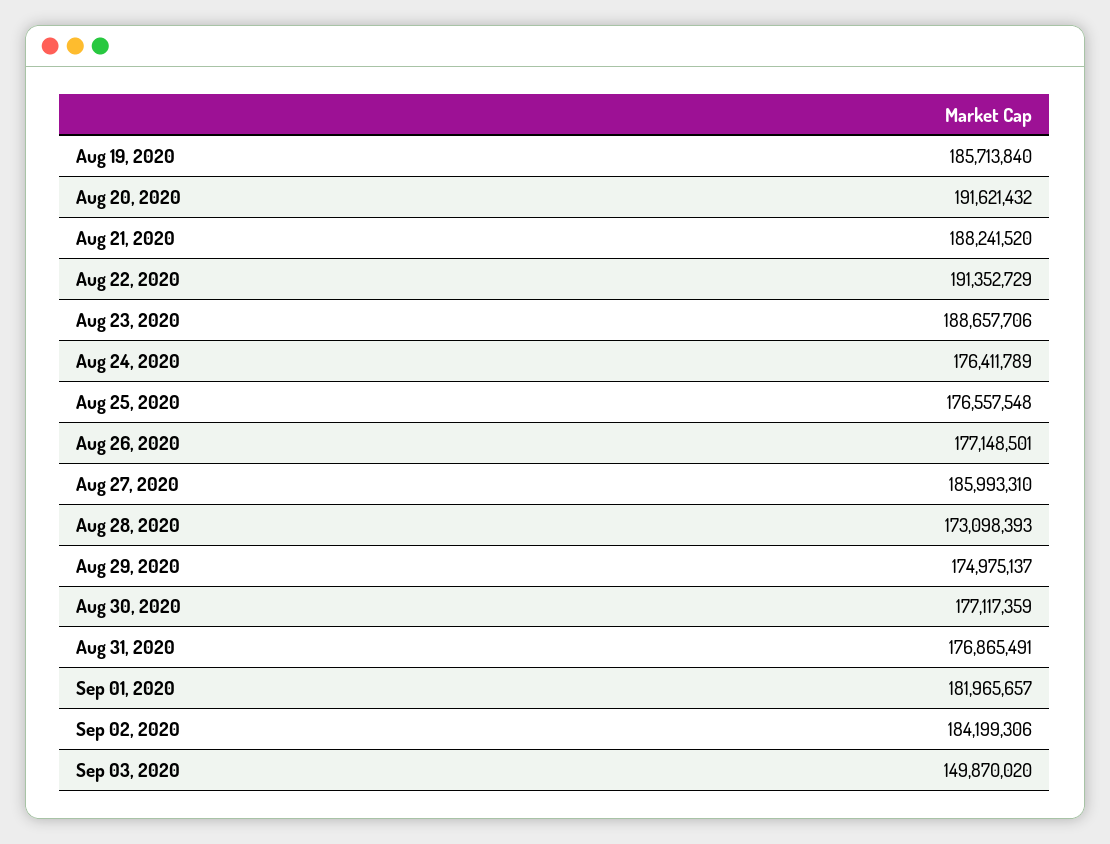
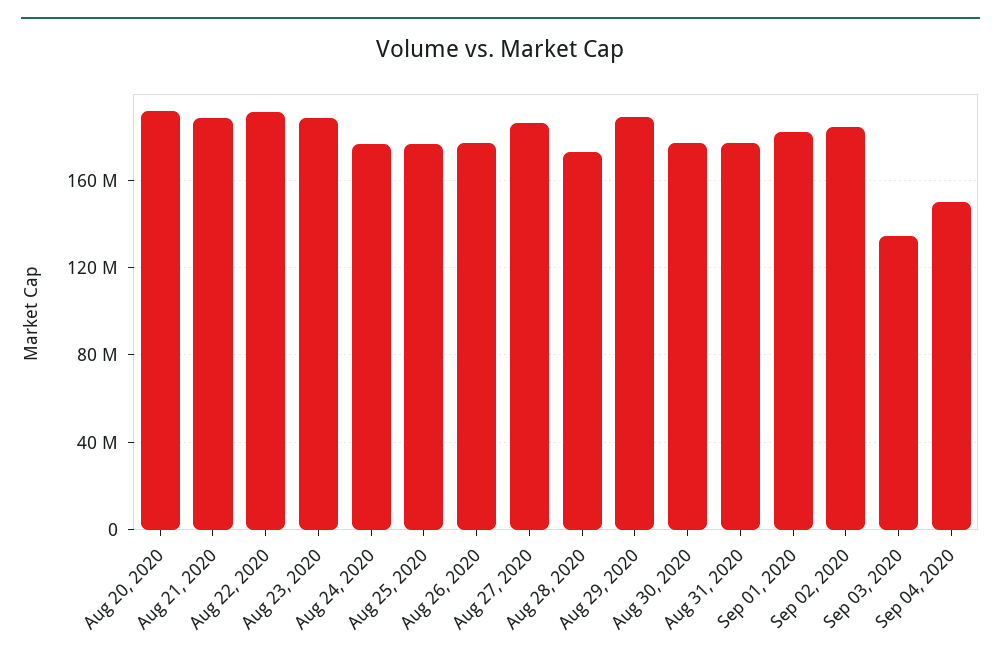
Aug 19, 2020: 185713840 -> none
Aug 29, 2020: 174975137 -> 190000000
Sep 03, 2020: 149870020 -> 135000000
Sep 04, 2020: none -> 150000000

